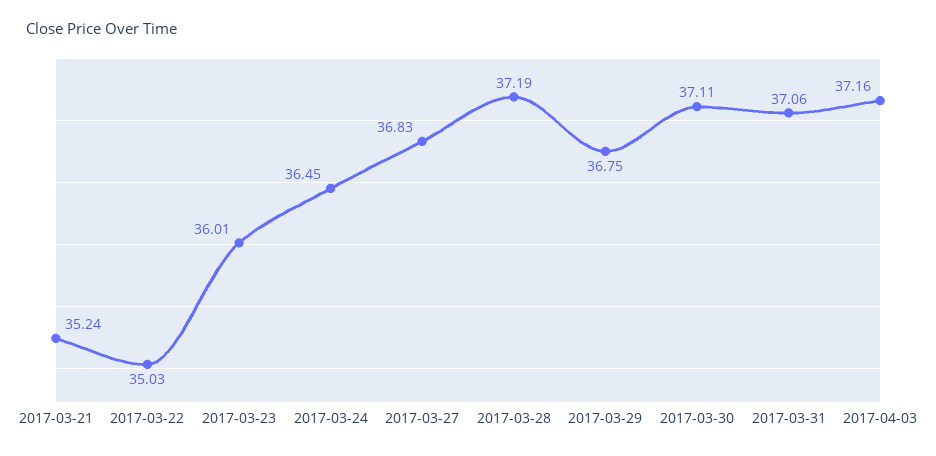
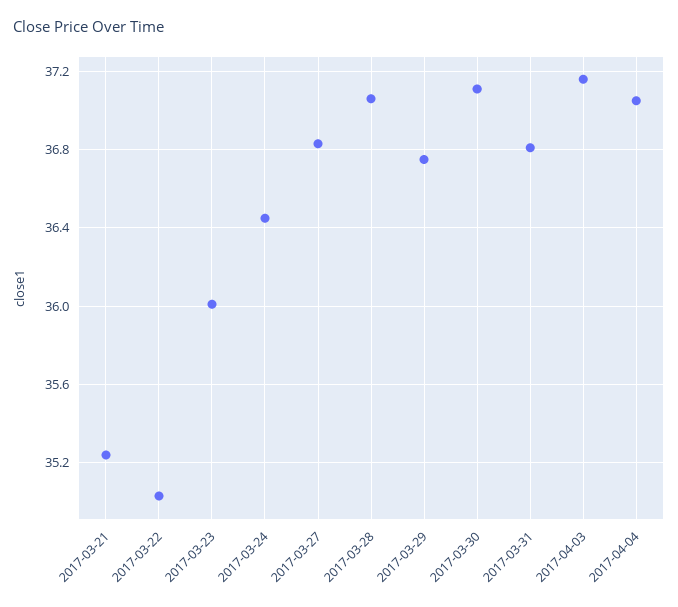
2017-03-28: 37.19 -> 37.05
2017-03-31: 37.06 -> 36.8
2017-04-04: none -> 37.05

